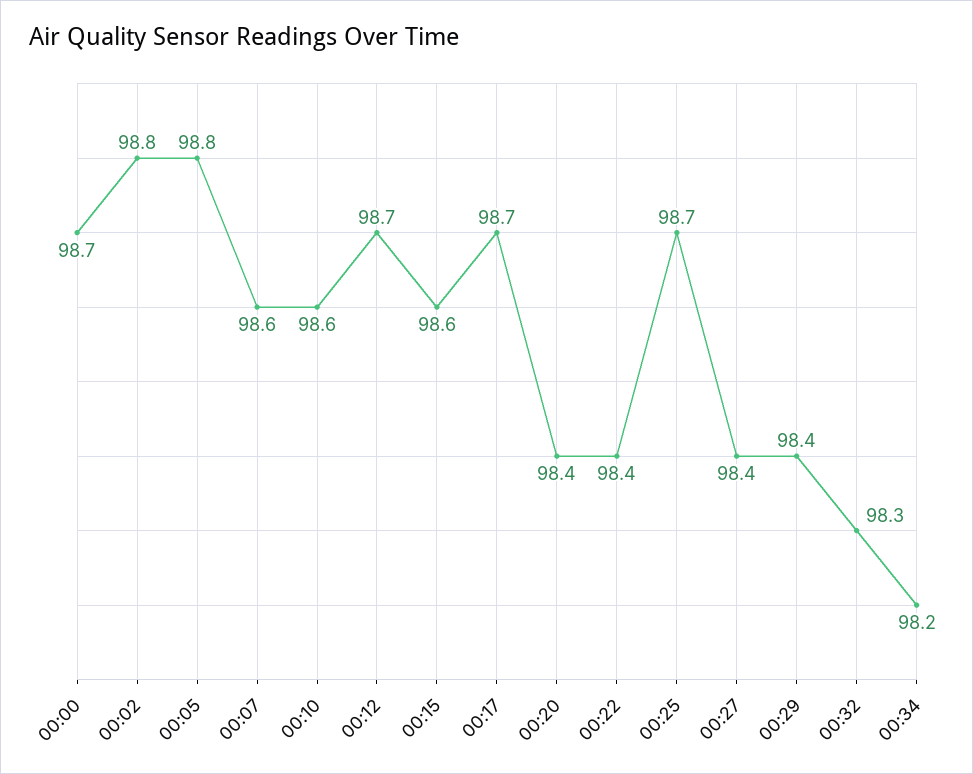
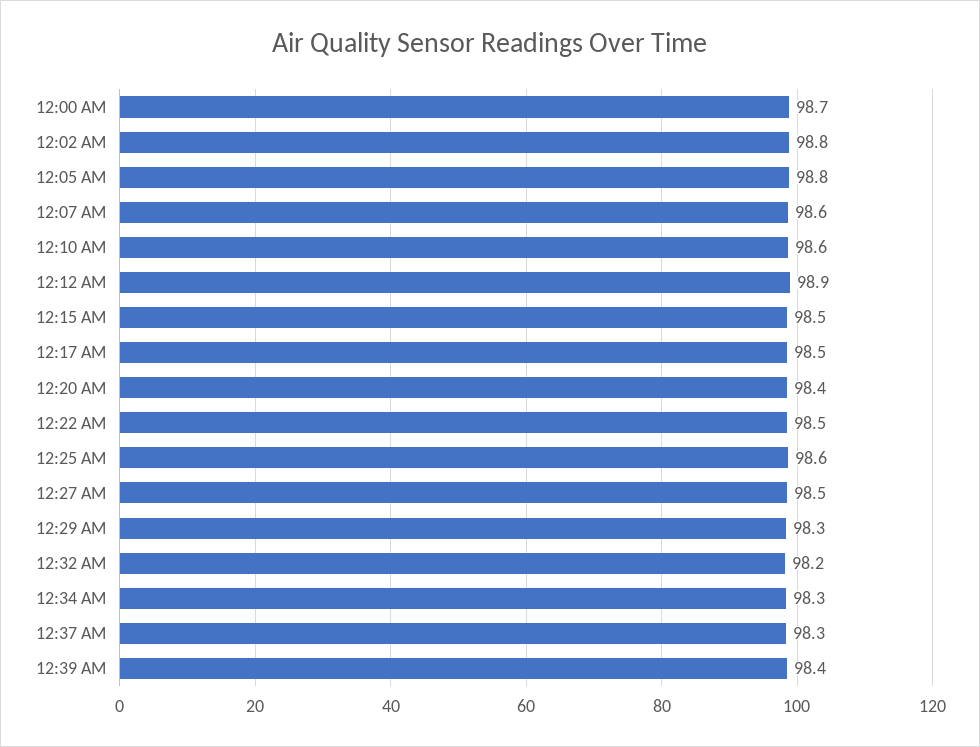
00:12: 98.7 -> 98.9
00:15: 98.6 -> 98.5
00:17: 98.7 -> 98.5
00:22: 98.4 -> 98.5
00:25: 98.7 -> 98.6
00:27: 98.4 -> 98.5
00:29: 98.4 -> 98.3
00:32: 98.3 -> 98.2
00:34: 98.2 -> 98.3
12:37 AM: none -> 98.3
12:39 AM: none -> 98.4

